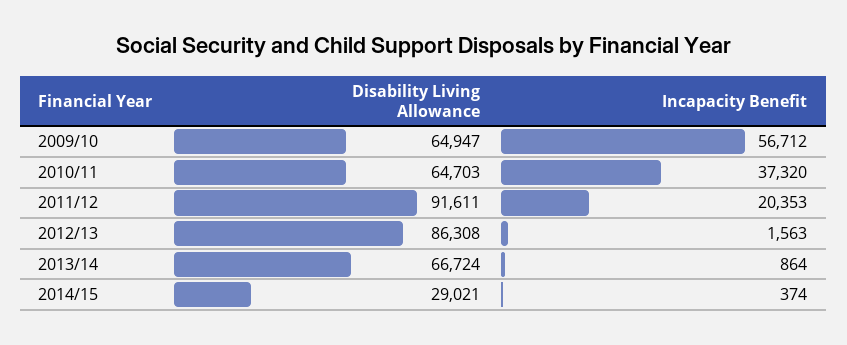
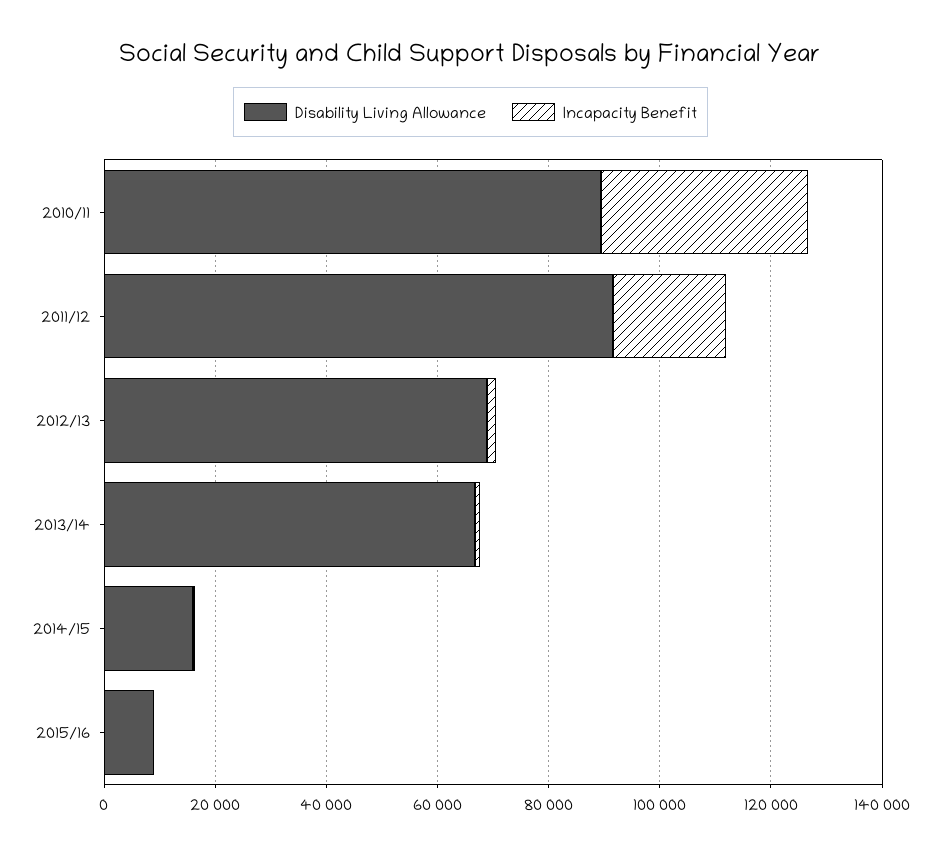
Disability Living Allowance, 2009/10: 64947 -> none
Incapacity Benefit, 2009/10: 56712 -> none
Disability Living Allowance, 2010/11: 64703 -> 90000
Disability Living Allowance, 2012/13: 86308 -> 70000
Disability Living Allowance, 2014/15: 29021 -> 15000
Disability Living Allowance, 2015/16: none -> 10000
Incapacity Benefit, 2015/16: none -> 0

